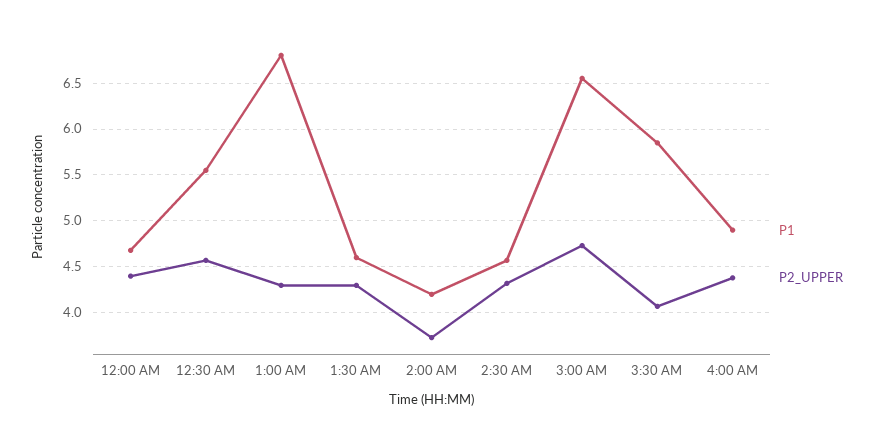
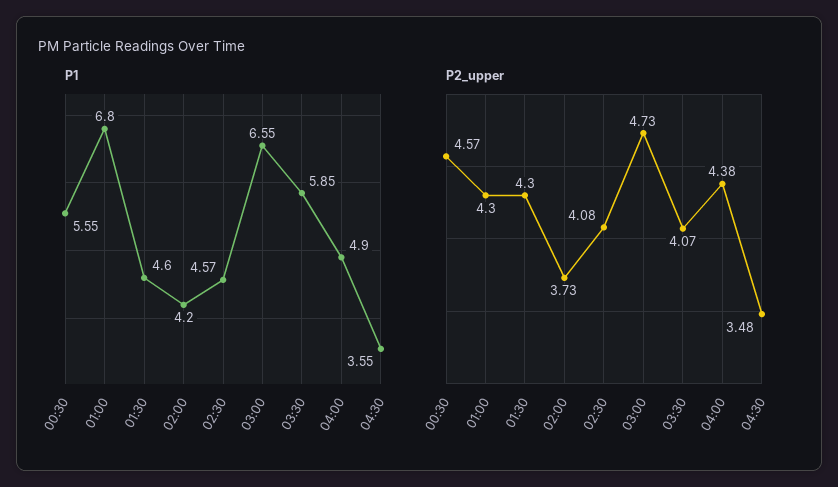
P1, 12:00 AM: 4.7 -> none
P2_UPPER, 12:00 AM: 4.4 -> none
P2_UPPER, 2:30 AM: 4.3 -> 4.08
P1, 04:30: none -> 3.55
P2_UPPER, 04:30: none -> 3.48

